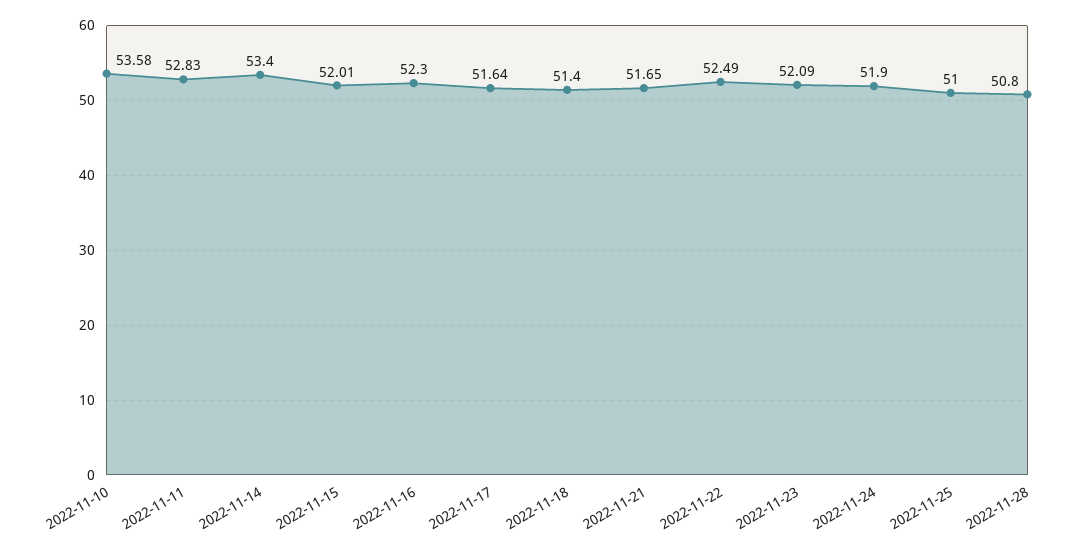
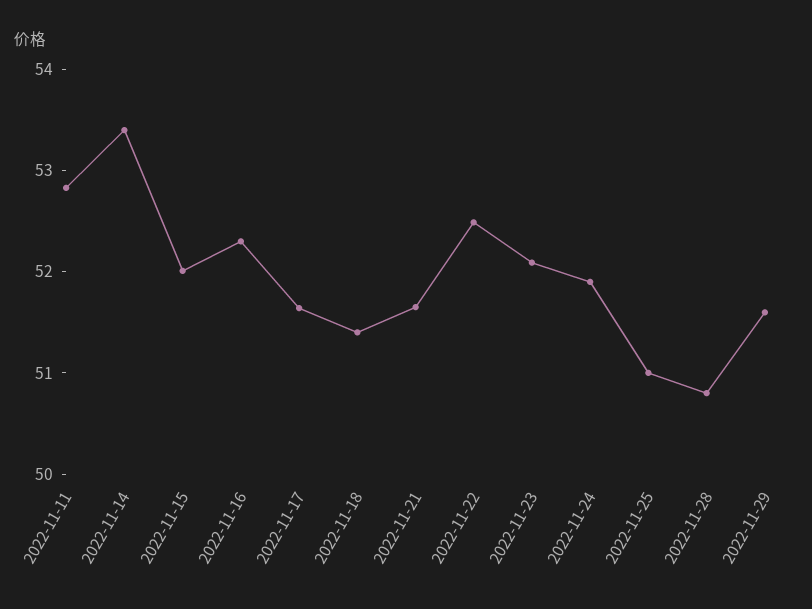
2022-11-10: 53.58 -> none
2022-11-29: none -> 51.6

